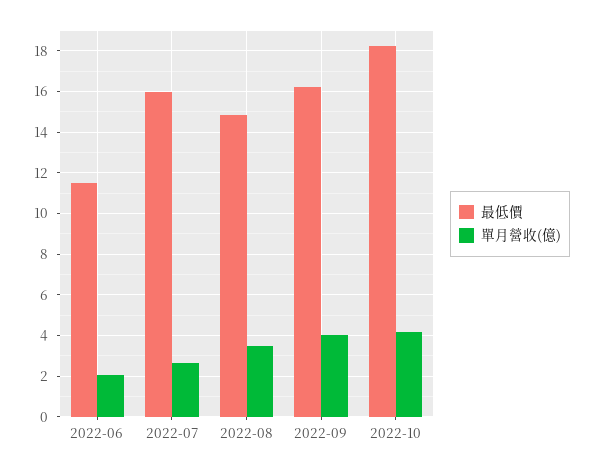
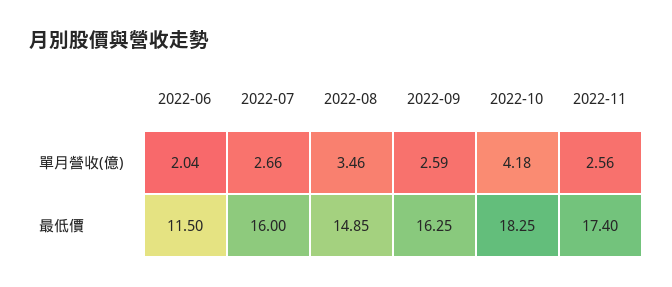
單月營收(億), 2022-09: 4 -> 2.59
單月營收(億), 2022-11: none -> 2.56
最低價, 2022-11: none -> 17.4

